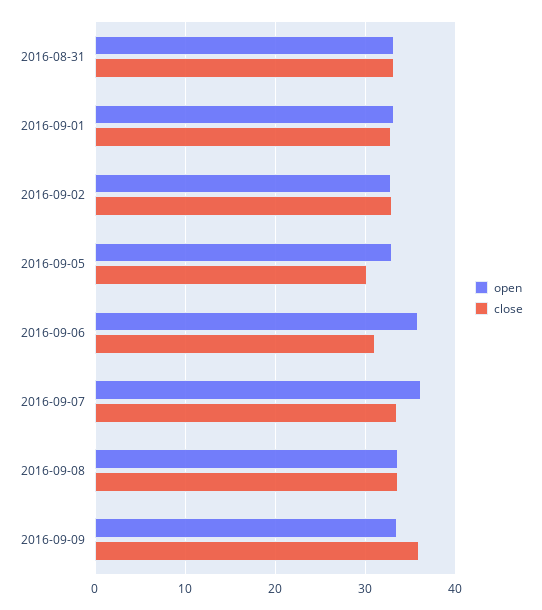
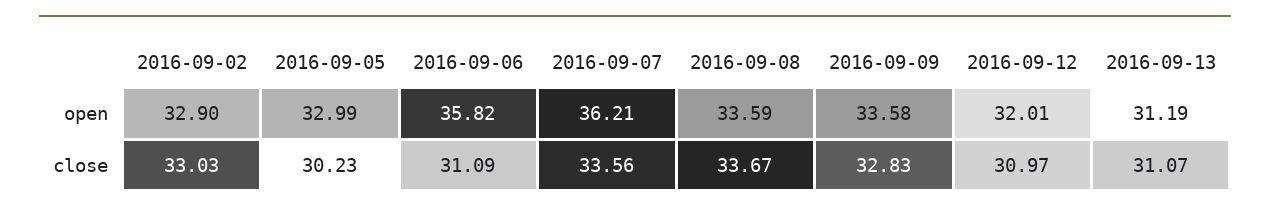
open, 2016-08-31: 33 -> none
close, 2016-08-31: 33 -> none
open, 2016-09-01: 33 -> none
close, 2016-09-01: 33 -> none
close, 2016-09-09: 36 -> 32.83
open, 2016-09-12: none -> 32.01
open, 2016-09-13: none -> 31.19
close, 2016-09-12: none -> 30.97
close, 2016-09-13: none -> 31.07

